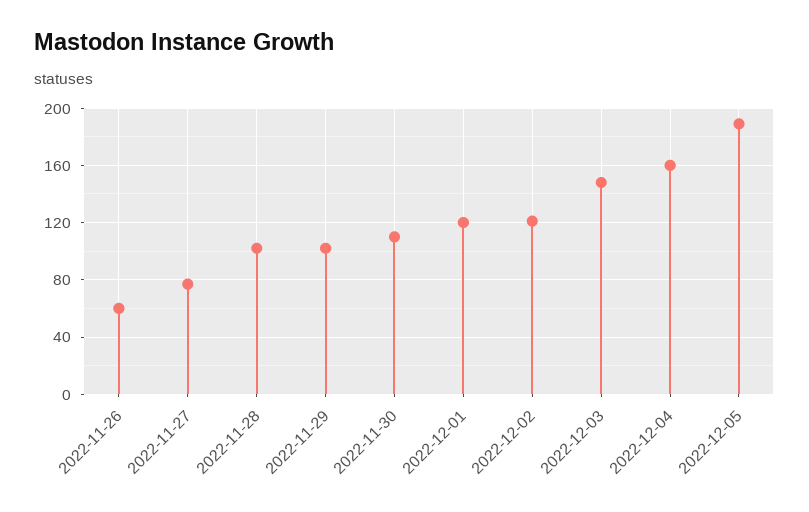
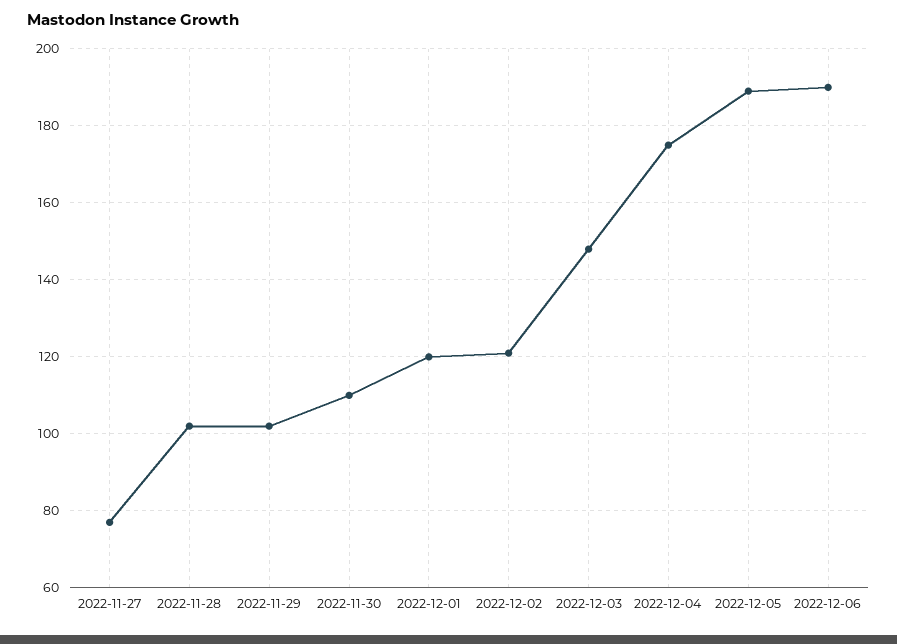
2022-11-26: 60 -> none
2022-12-04: 160 -> 175
2022-12-06: none -> 190

